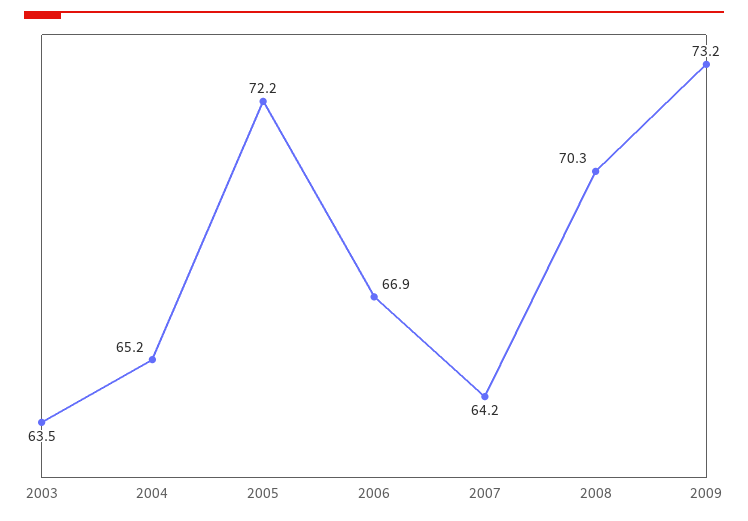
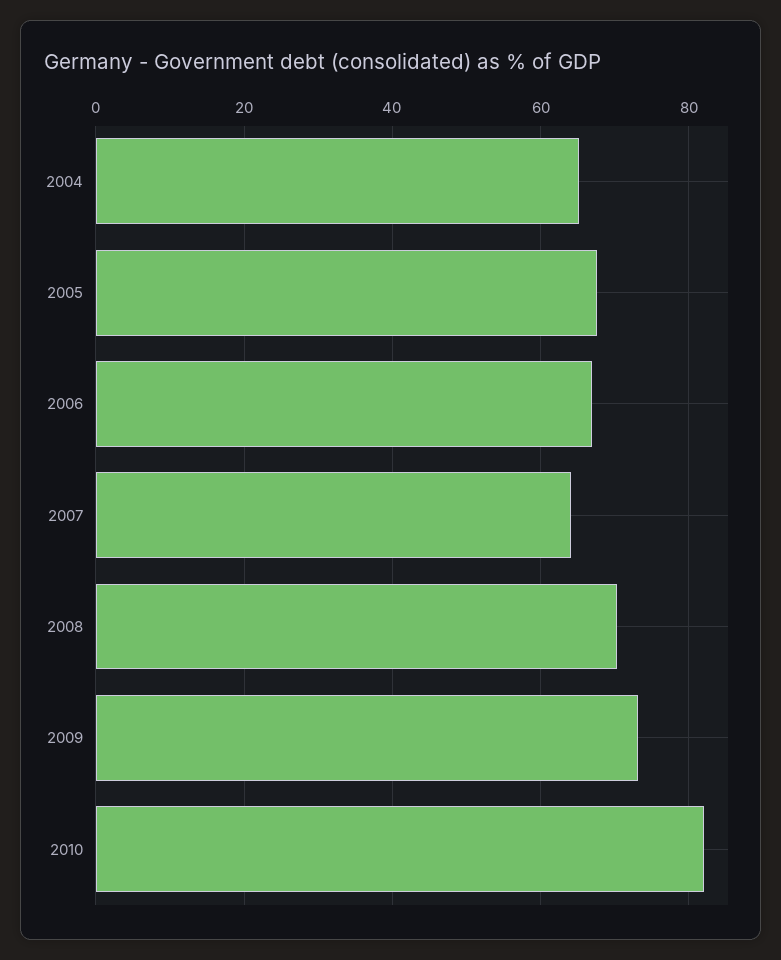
2003: 63.5 -> none
2005: 72.2 -> 68
2010: none -> 82

